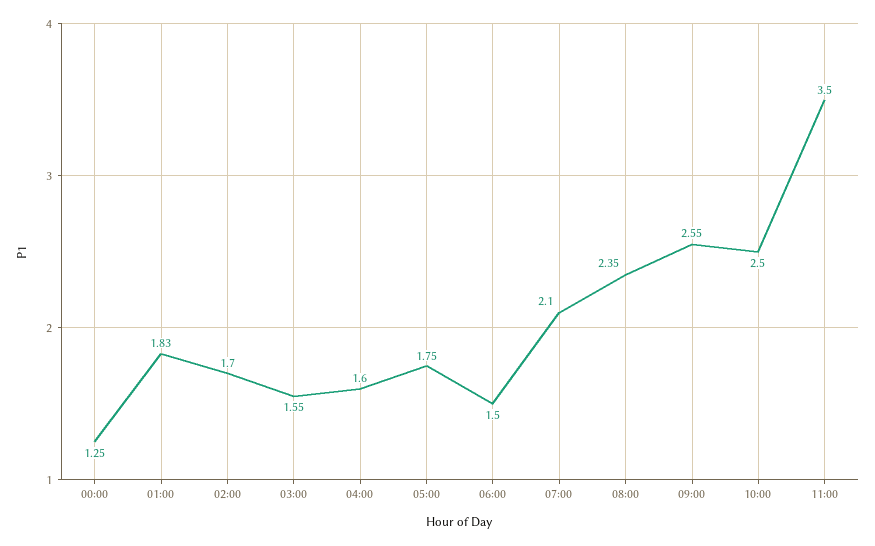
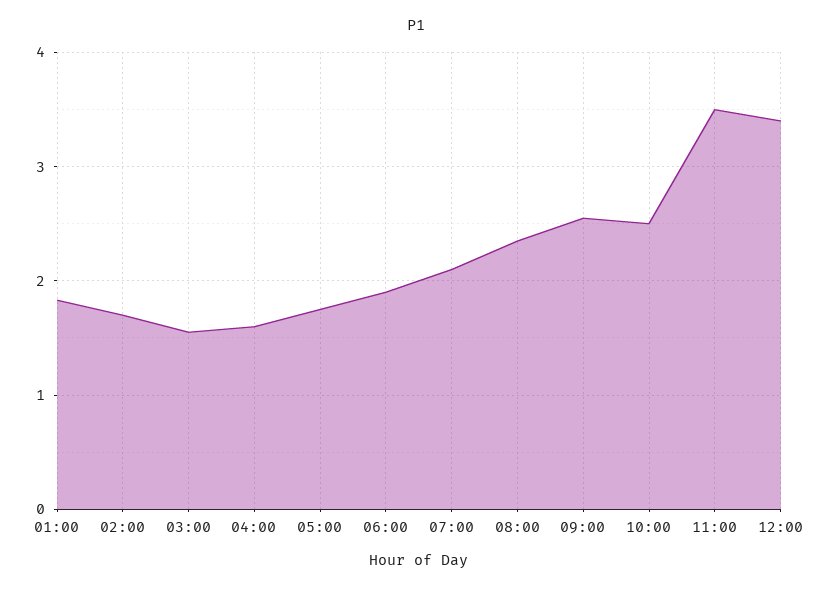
00:00: 1.25 -> none
06:00: 1.5 -> 1.9
12:00: none -> 3.4

